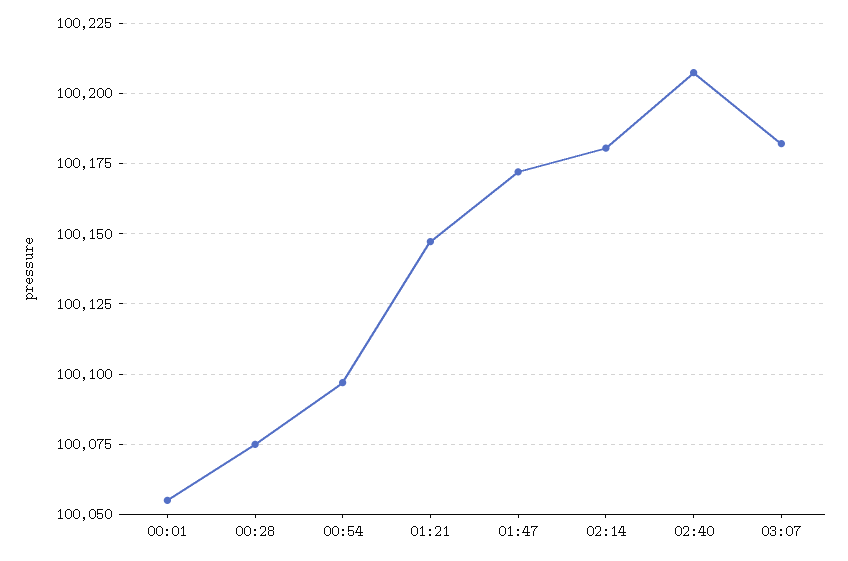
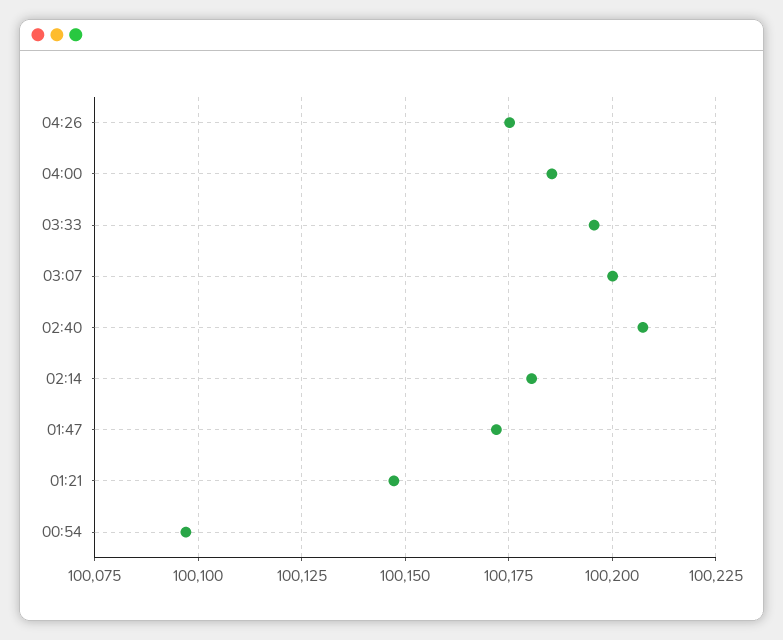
00:01: 100055 -> none
00:28: 100075 -> none
03:07: 100182.5 -> 100200
04:26: none -> 100175
04:00: none -> 100185
03:33: none -> 100195

